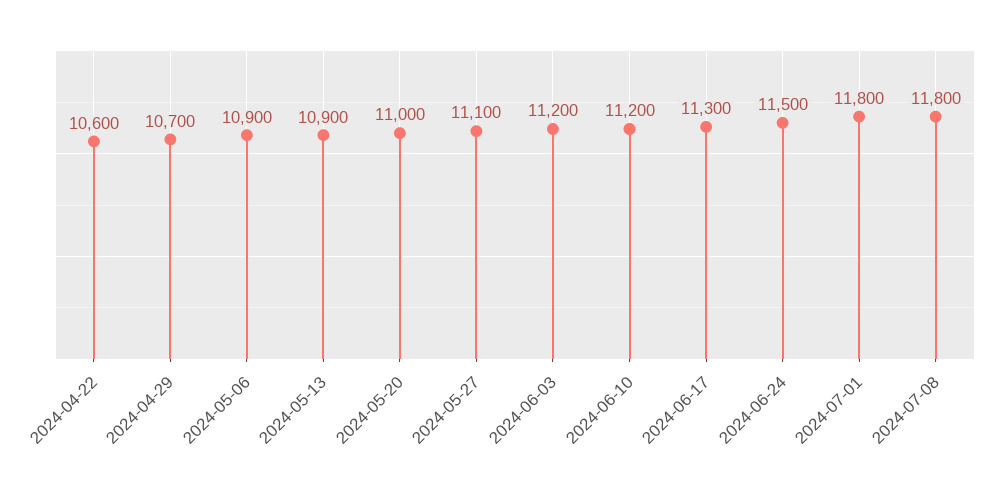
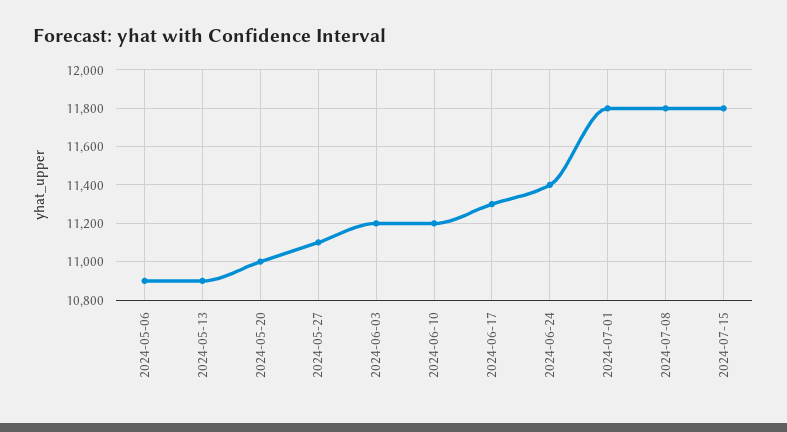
2024-04-22: 10600 -> none
2024-04-29: 10700 -> none
2024-06-24: 11500 -> 11400
2024-07-15: none -> 11800

